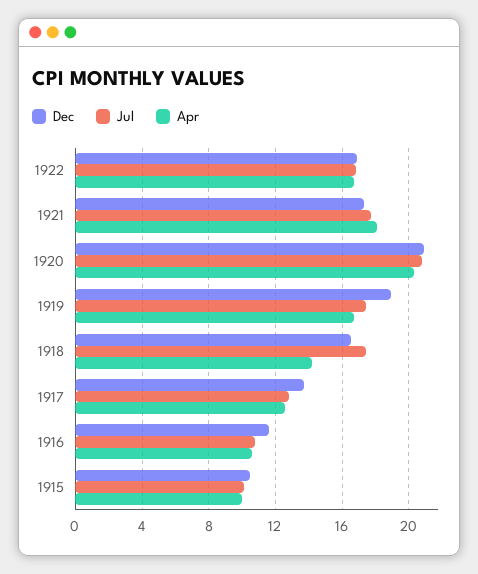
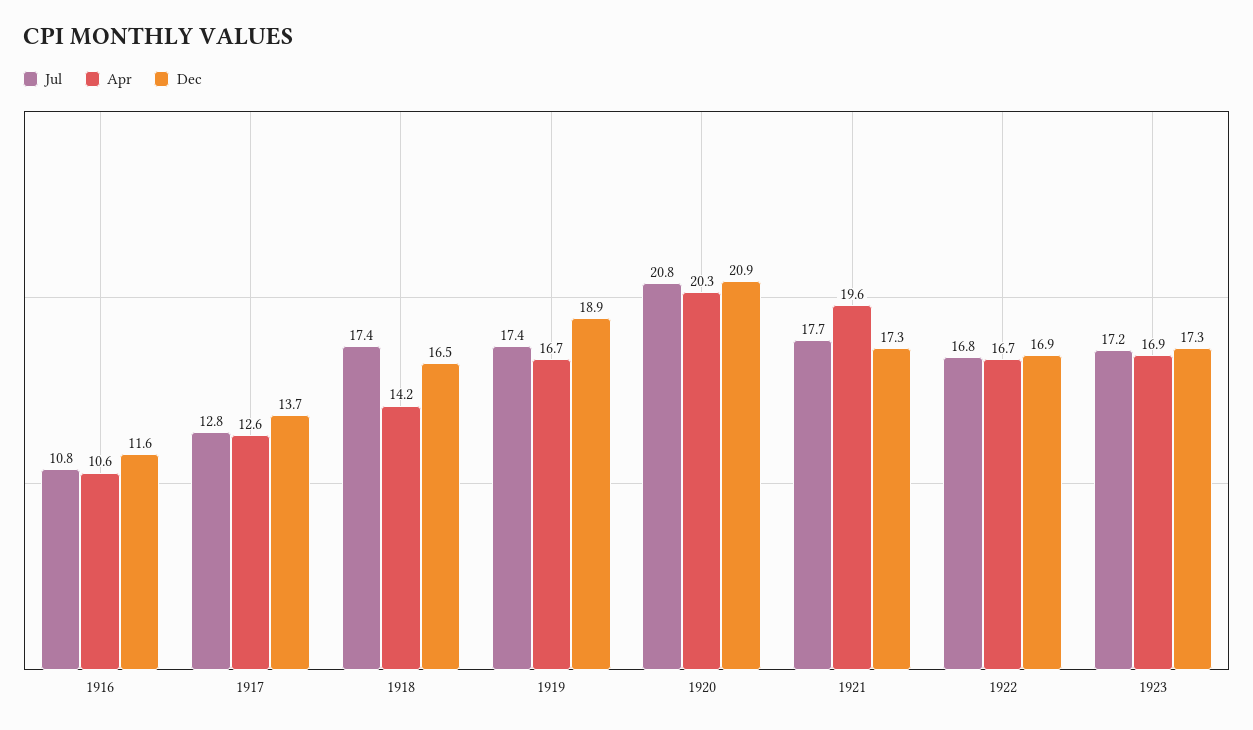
Apr, 1921: 18 -> 19.6
Dec, 1915: 10.5 -> none
Jul, 1915: 10 -> none
Apr, 1915: 10 -> none
Jul, 1923: none -> 17.2
Apr, 1923: none -> 16.9
Dec, 1923: none -> 17.3

